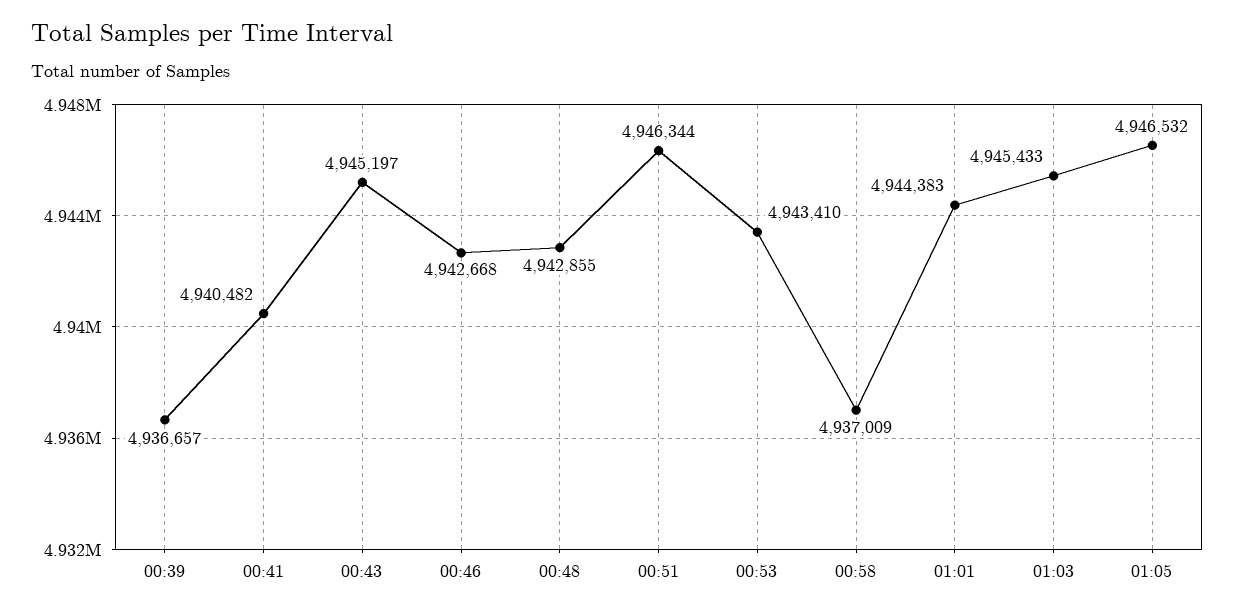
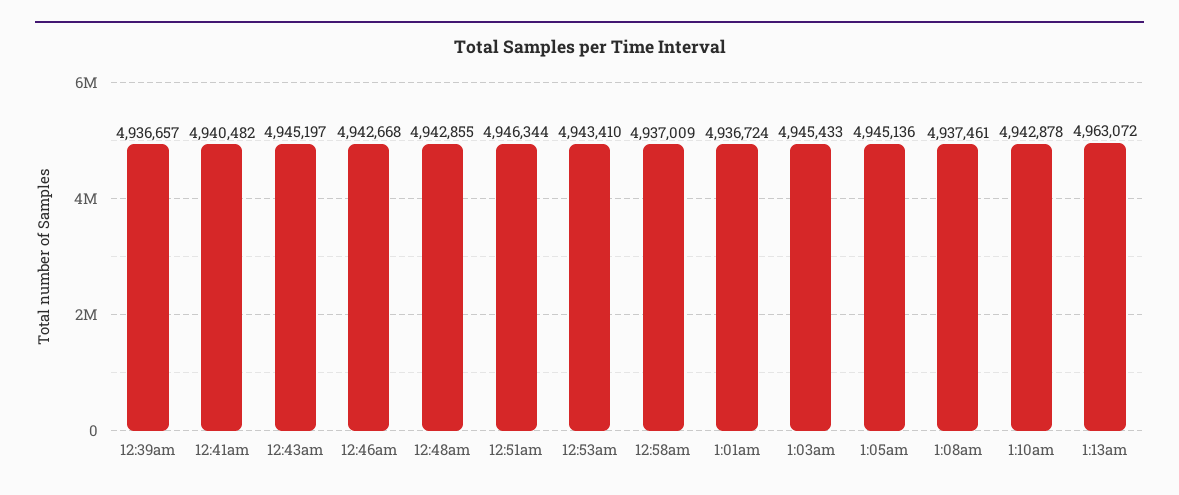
01:01: 4944383 -> 4936724
01:05: 4946532 -> 4945136
1:08am: none -> 4937461
1:10am: none -> 4942878
1:13am: none -> 4963072

